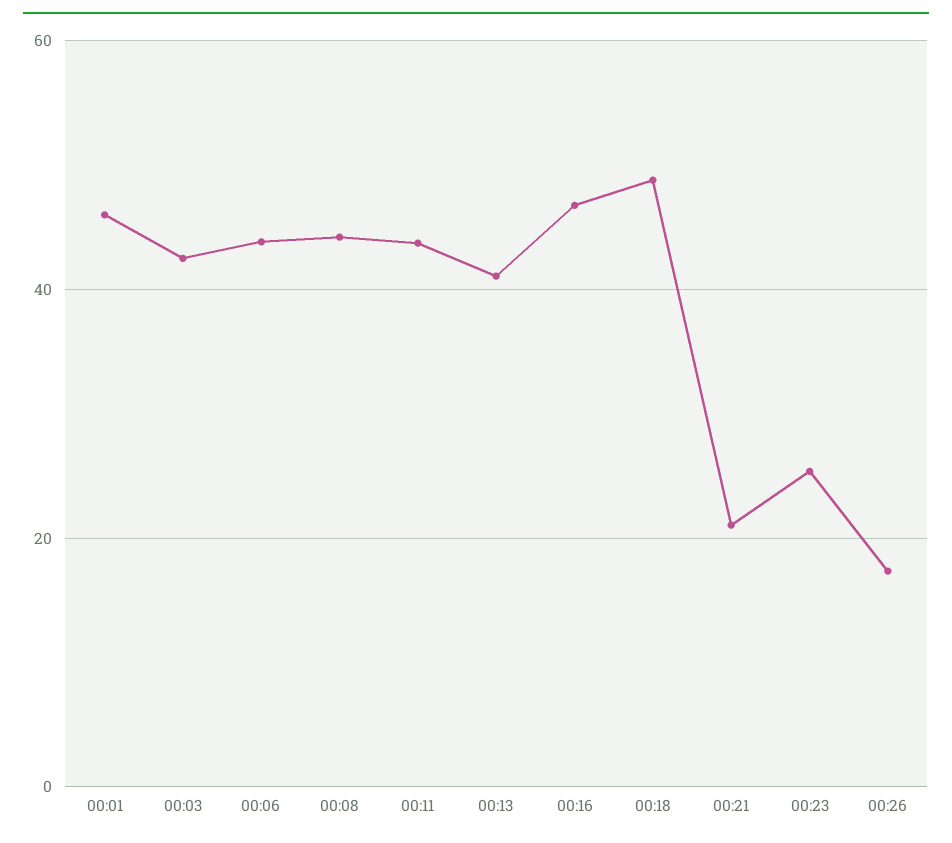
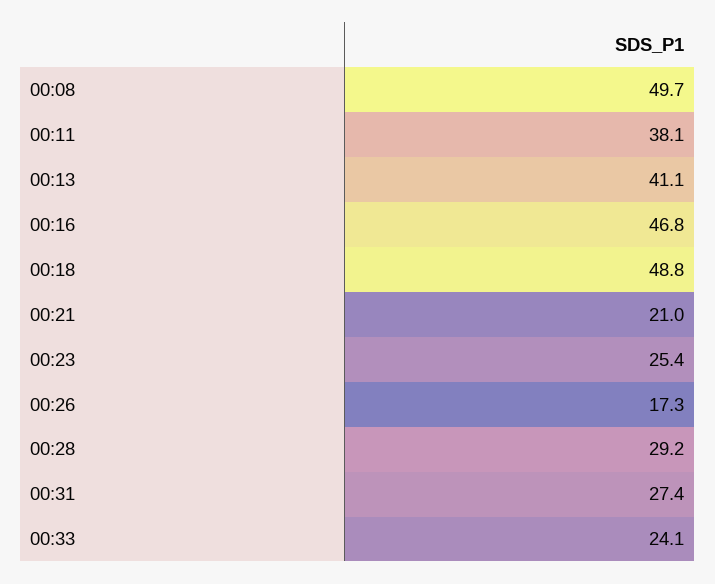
00:01: 46 -> none
00:03: 42 -> none
00:06: 44 -> none
00:08: 44 -> 49.7
00:11: 44 -> 38.1
00:28: none -> 29.2
00:31: none -> 27.4
00:33: none -> 24.1

